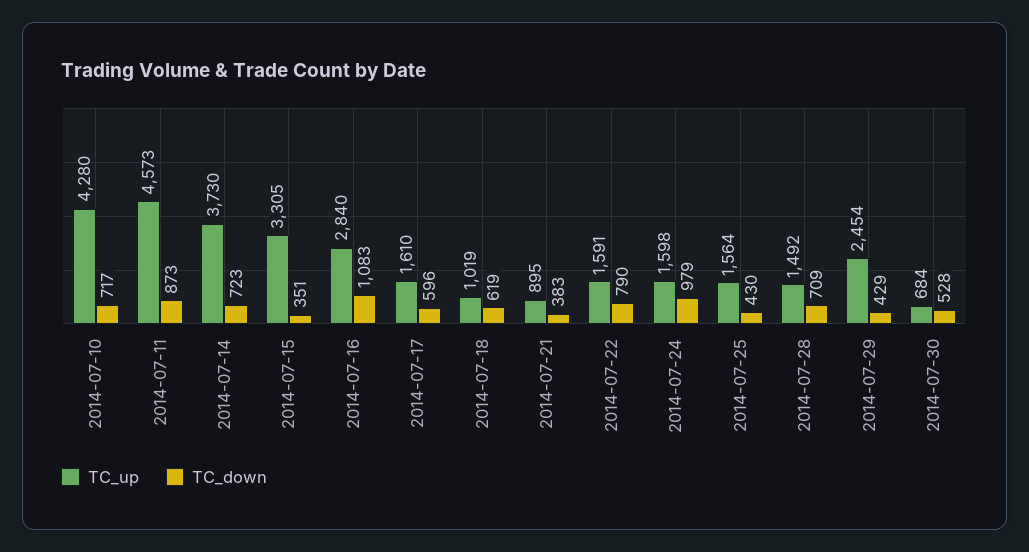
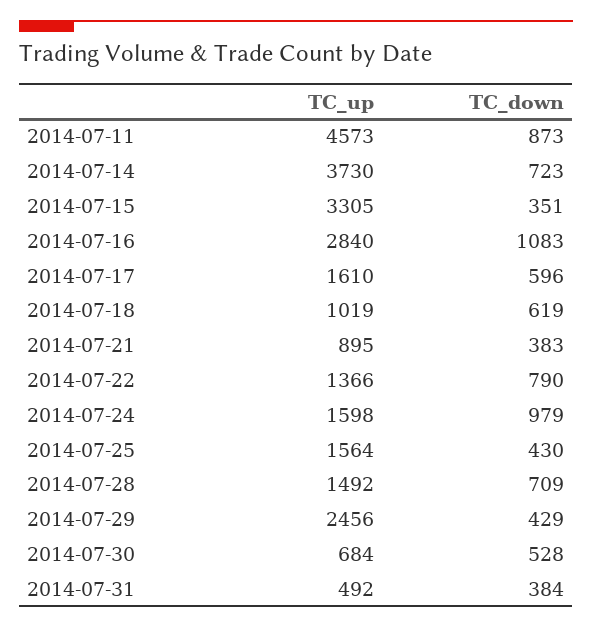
TC_up, 2014-07-10: 4280 -> none
TC_down, 2014-07-10: 717 -> none
TC_up, 2014-07-22: 1591 -> 1366
TC_up, 2014-07-29: 2454 -> 2456
TC_up, 2014-07-31: none -> 492
TC_down, 2014-07-31: none -> 384

